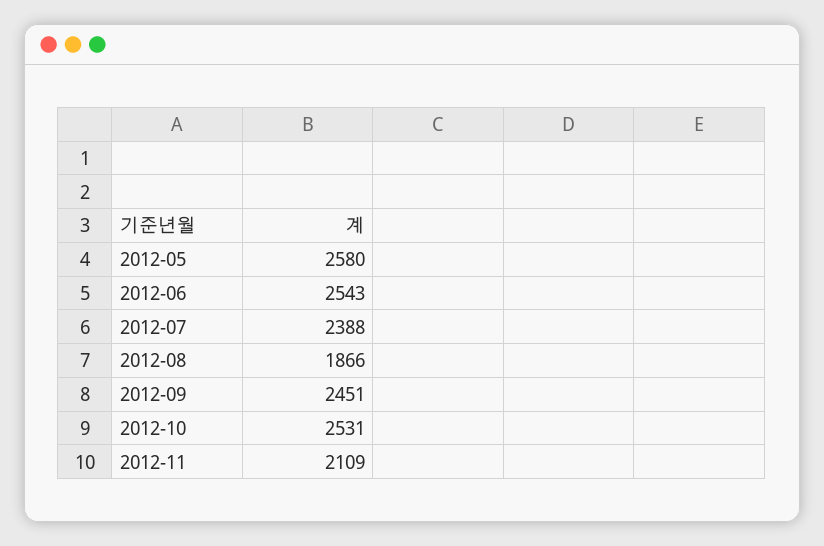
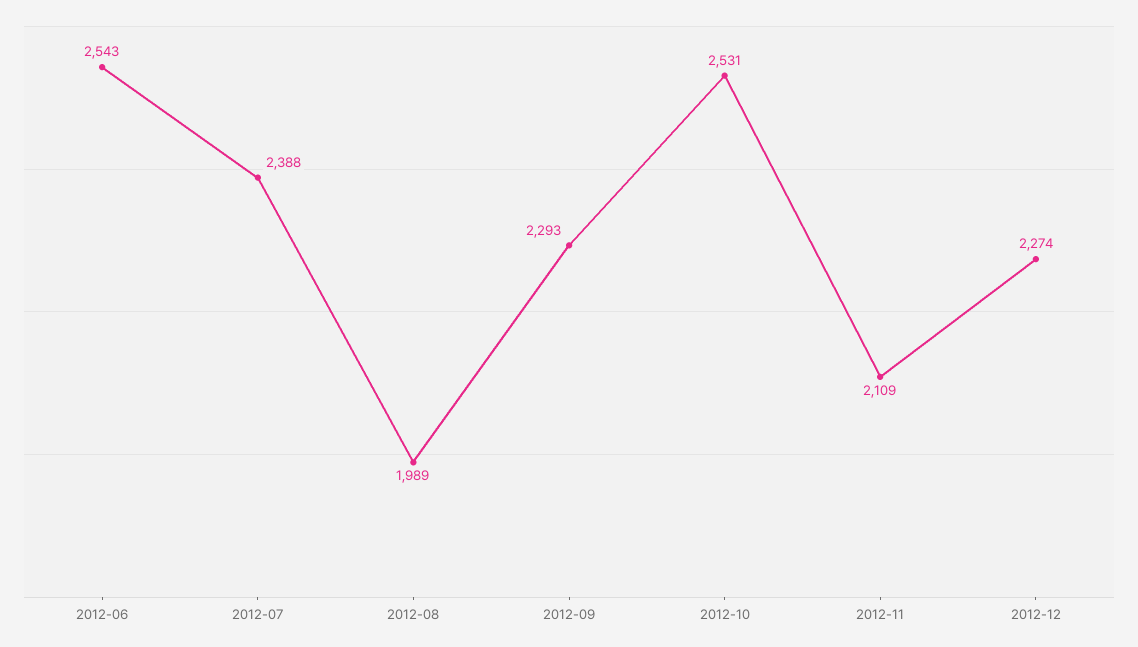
2012-05: 2580 -> none
2012-08: 1866 -> 1989
2012-09: 2451 -> 2293
2012-12: none -> 2274

